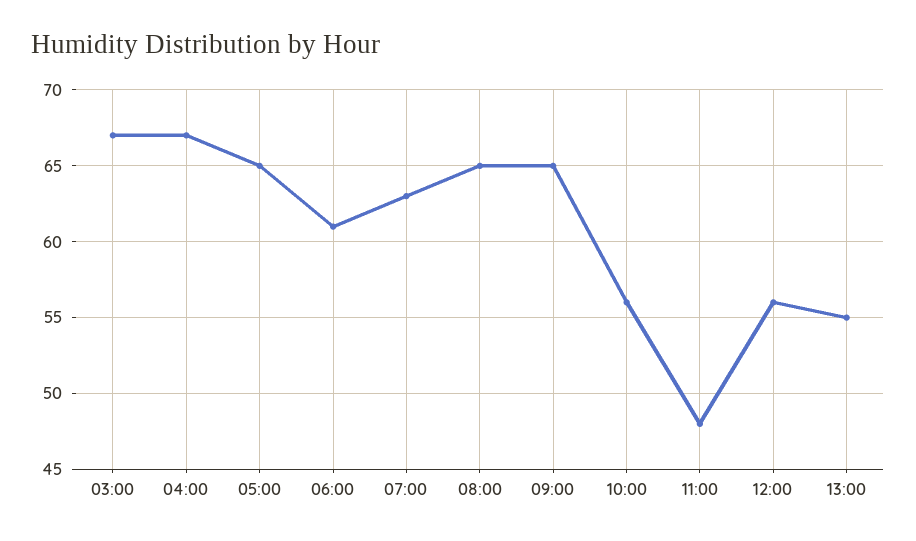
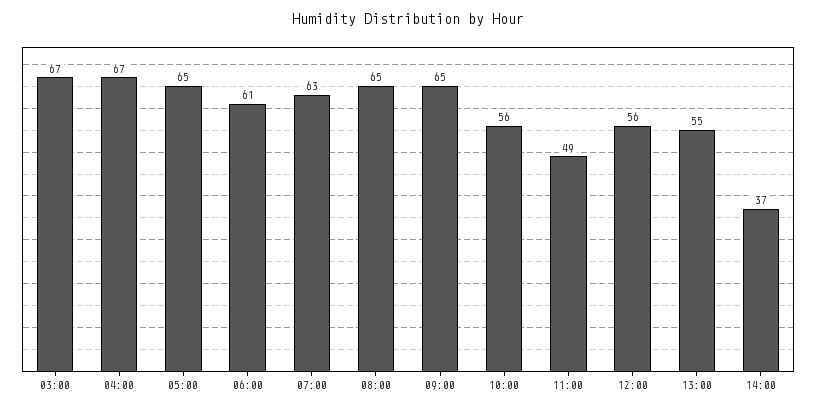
11:00: 48 -> 49
14:00: none -> 37

